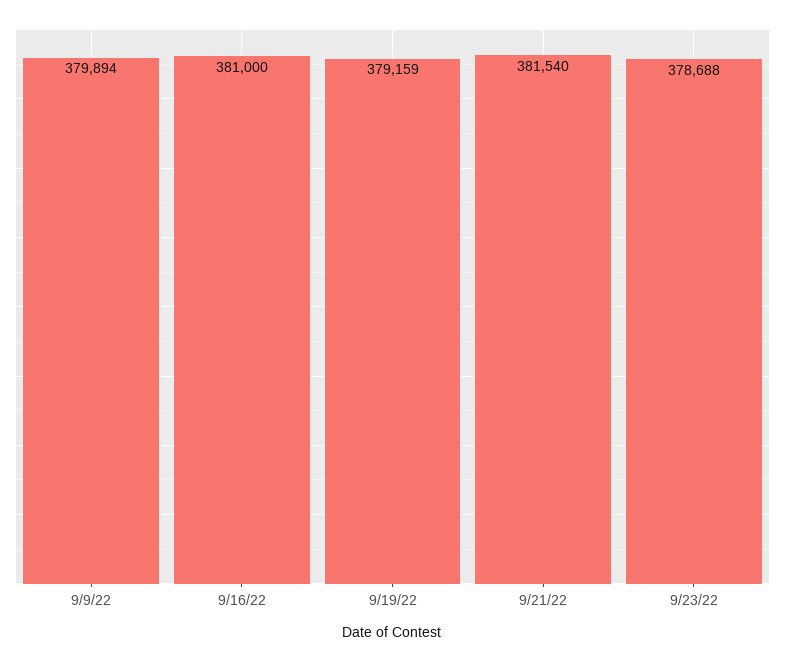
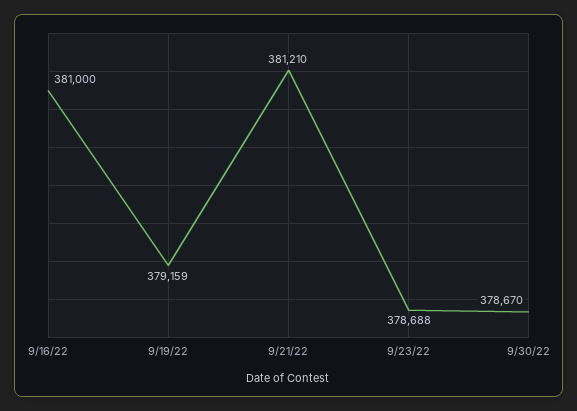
9/9/22: 379894 -> none
9/21/22: 381540 -> 381210
9/30/22: none -> 378670

